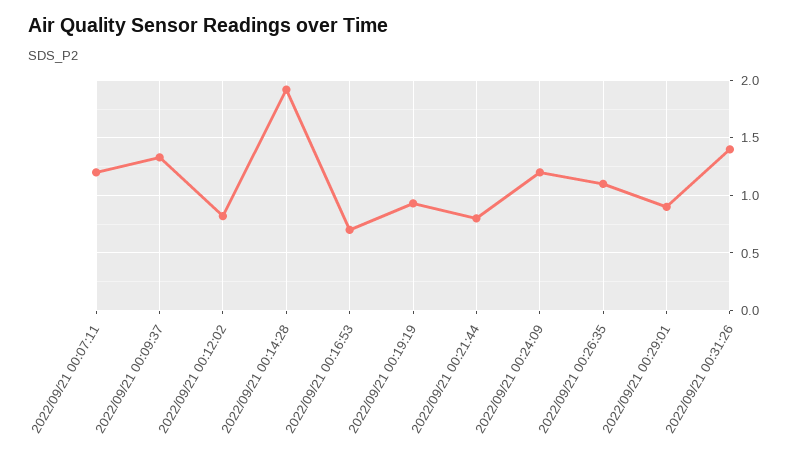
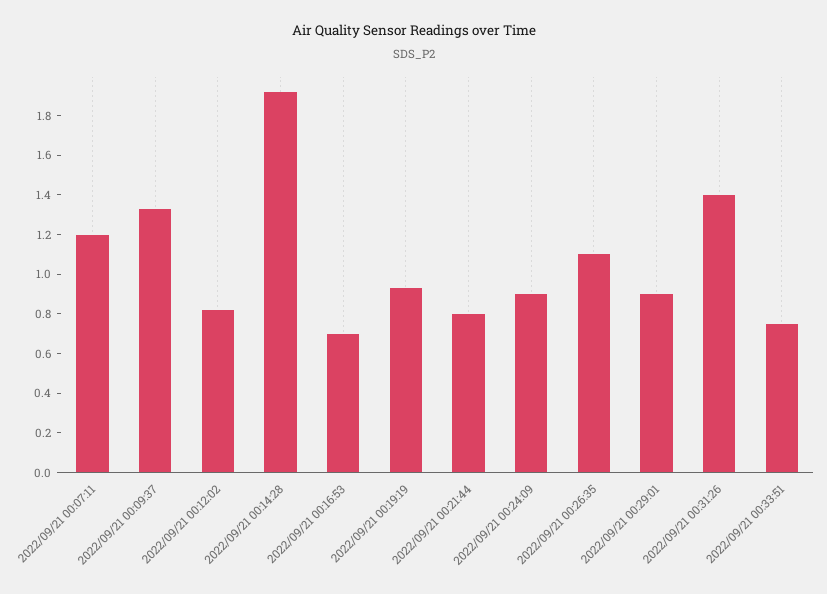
2022/09/21 00:24:09: 1.2 -> 0.9
2022/09/21 00:33:51: none -> 0.75

